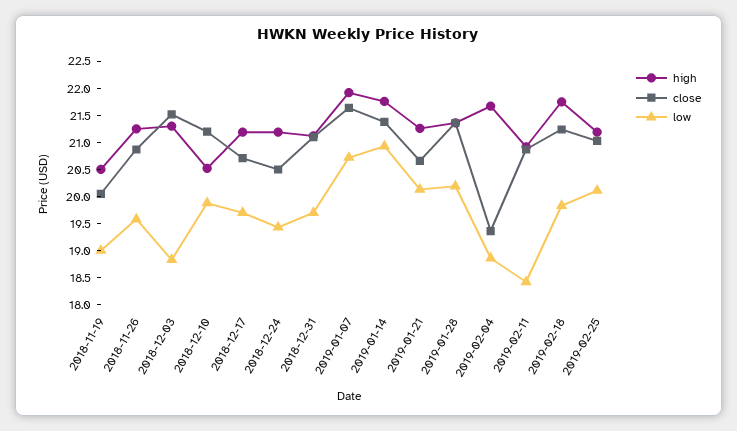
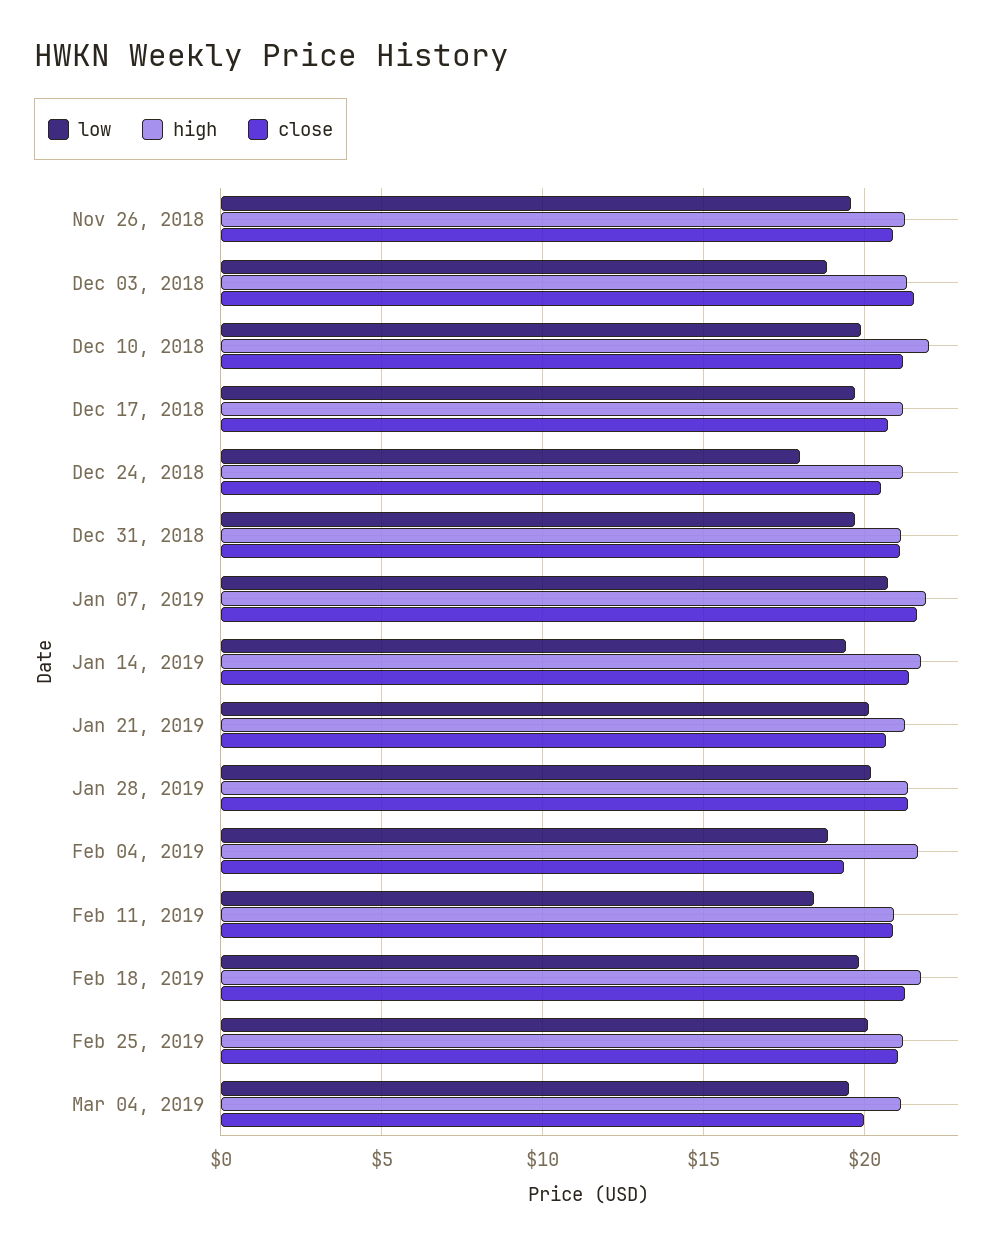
high, 2018-11-19: 20.5 -> none
close, 2018-11-19: 20 -> none
low, 2018-11-19: 19 -> none
high, 2018-12-10: 20.5 -> 22
low, 2018-12-24: 19.5 -> 18
low, 2019-01-14: 21 -> 19.5
low, Mar 04, 2019: none -> 19.5
high, Mar 04, 2019: none -> 21
close, Mar 04, 2019: none -> 20

